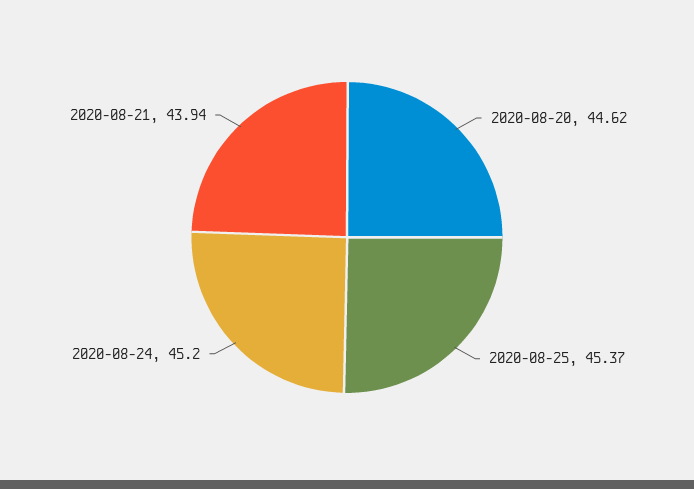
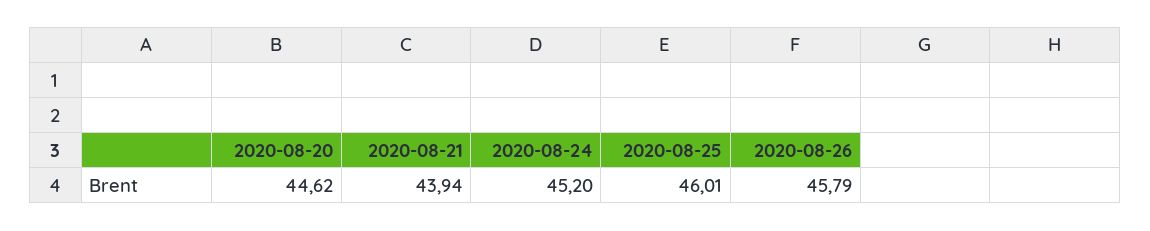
2020-08-25: 45.37 -> 46.01
2020-08-26: none -> 45.79

